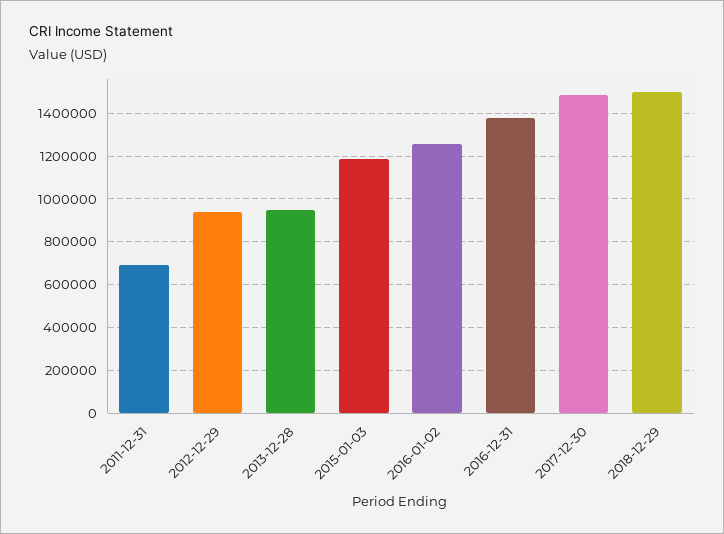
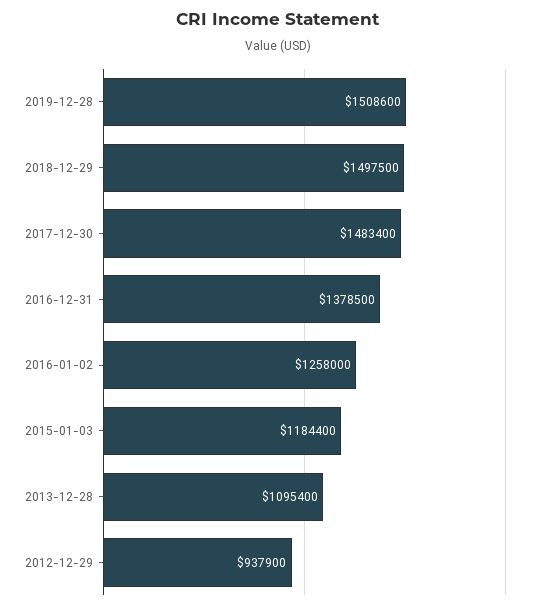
2011-12-31: 700000 -> none
2013-12-28: 950000 -> 1095400
2019-12-28: none -> 1508600

